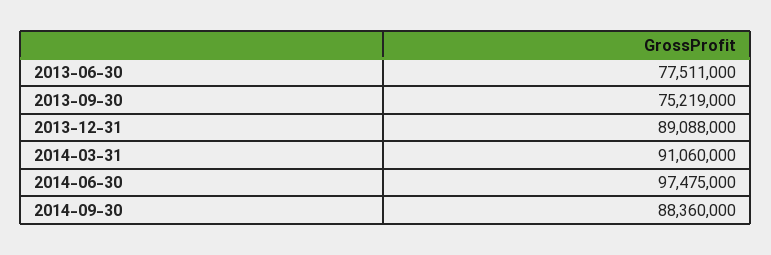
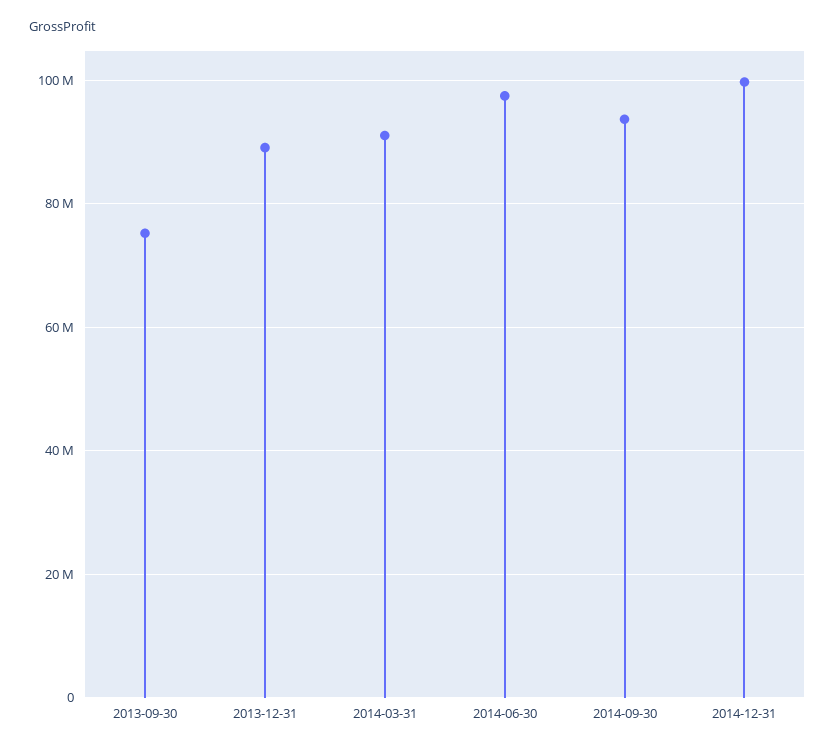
2013-06-30: 77511000 -> none
2014-09-30: 88360000 -> 94000000
2014-12-31: none -> 100000000

